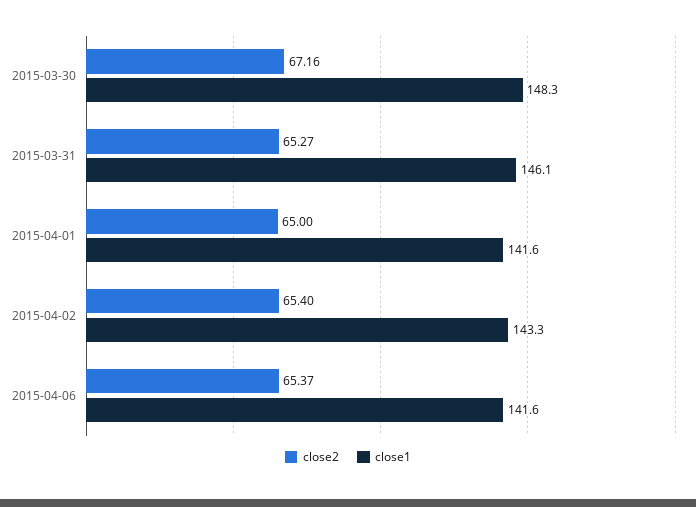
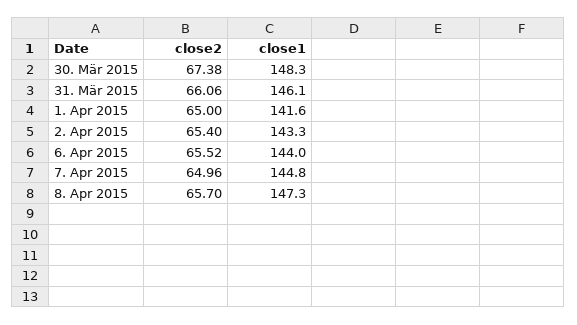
close2, 2015-03-30: 67.16 -> 67.38
close2, 2015-03-31: 65.27 -> 66.06
close2, 2015-04-06: 65.37 -> 65.52
close1, 2015-04-06: 141.6 -> 144
close2, 7. Apr 2015: none -> 64.96
close1, 7. Apr 2015: none -> 144.8
close2, 8. Apr 2015: none -> 65.7
close1, 8. Apr 2015: none -> 147.3

